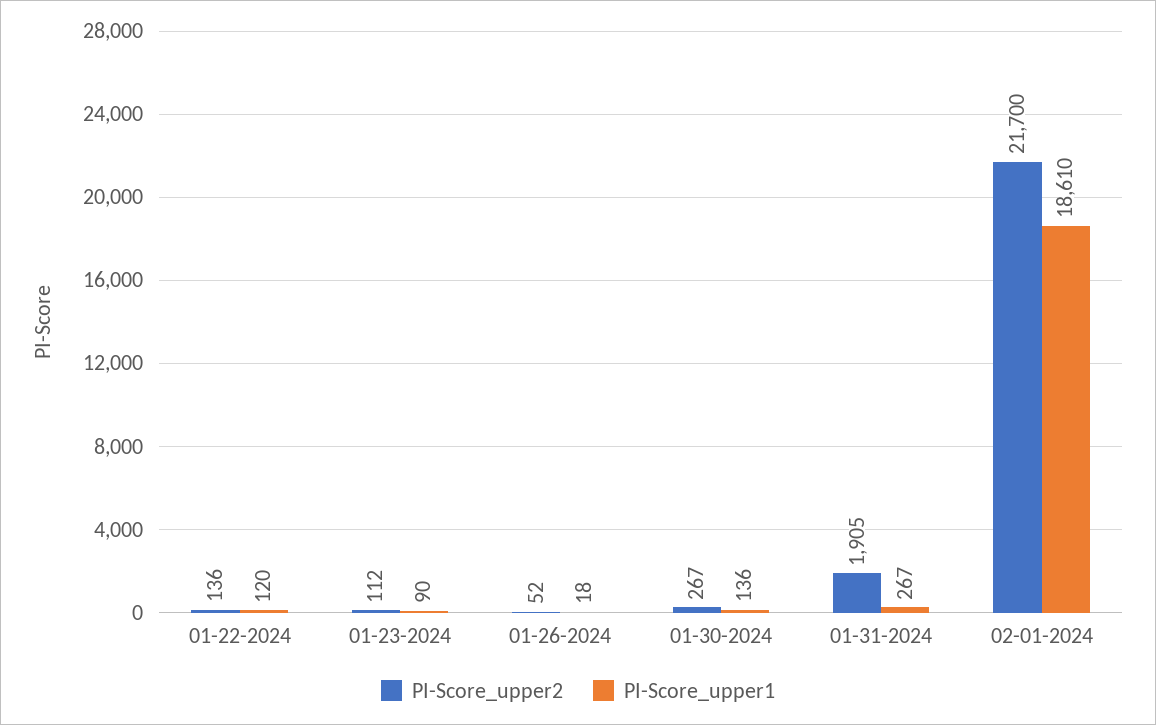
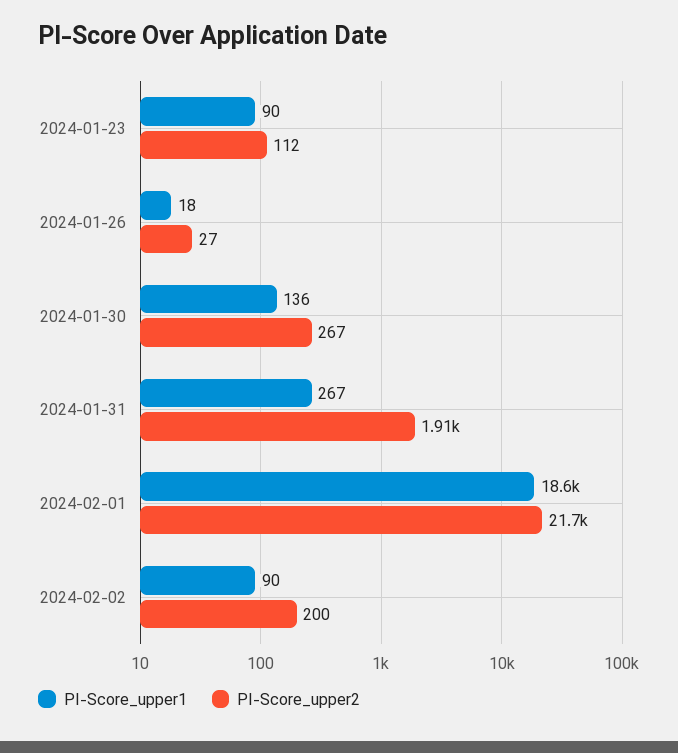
PI-Score_upper2, 01-22-2024: 136 -> none
PI-Score_upper1, 01-22-2024: 120 -> none
PI-Score_upper2, 01-26-2024: 52 -> 27
PI-Score_upper1, 2024-02-02: none -> 90
PI-Score_upper2, 2024-02-02: none -> 200

